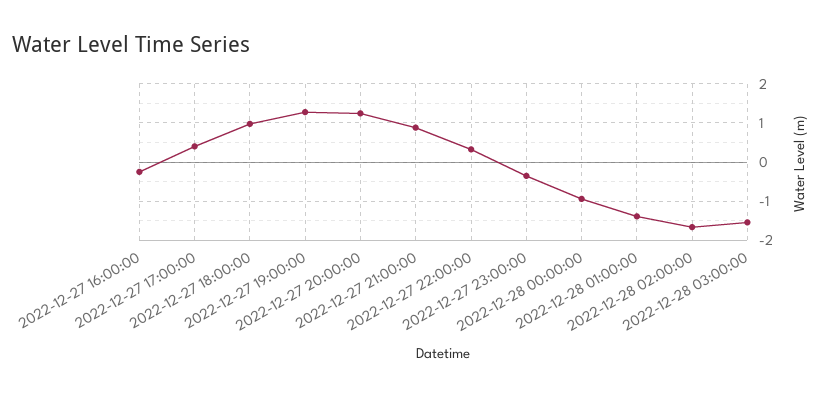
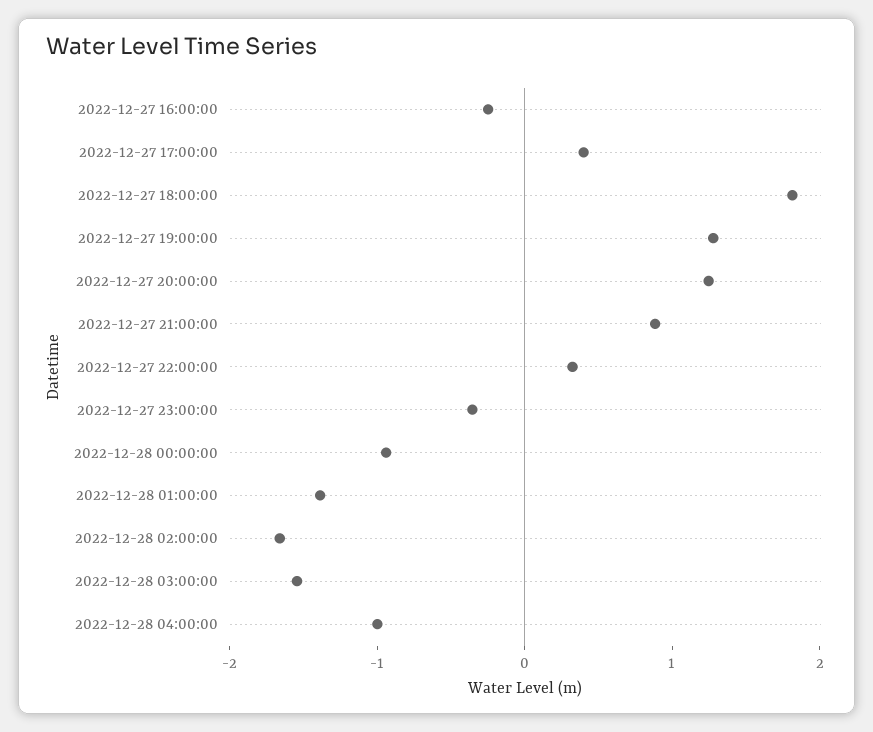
2022-12-27 18:00:00: 1 -> 1.8
2022-12-28 04:00:00: none -> -1

